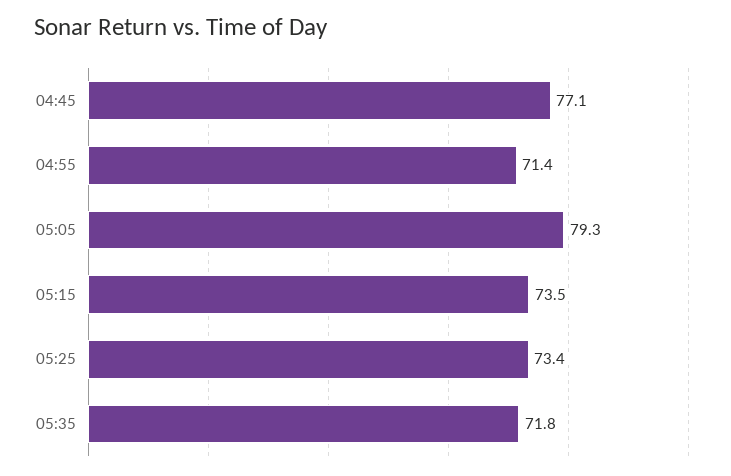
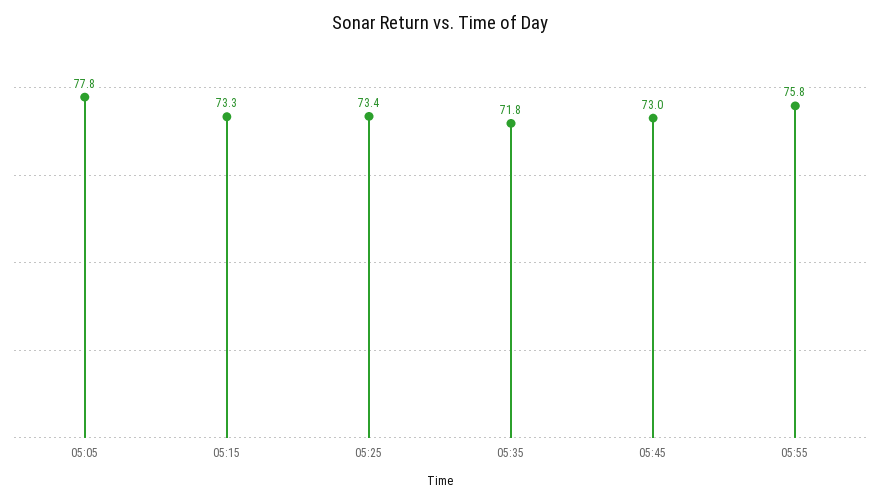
04:45: 77.1 -> none
04:55: 71.4 -> none
05:05: 79.3 -> 77.8
05:15: 73.5 -> 73.3
05:45: none -> 73
05:55: none -> 75.8

